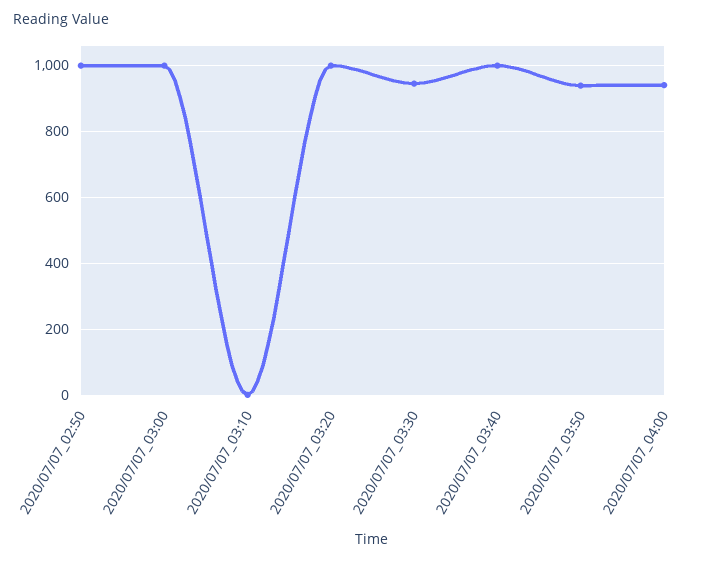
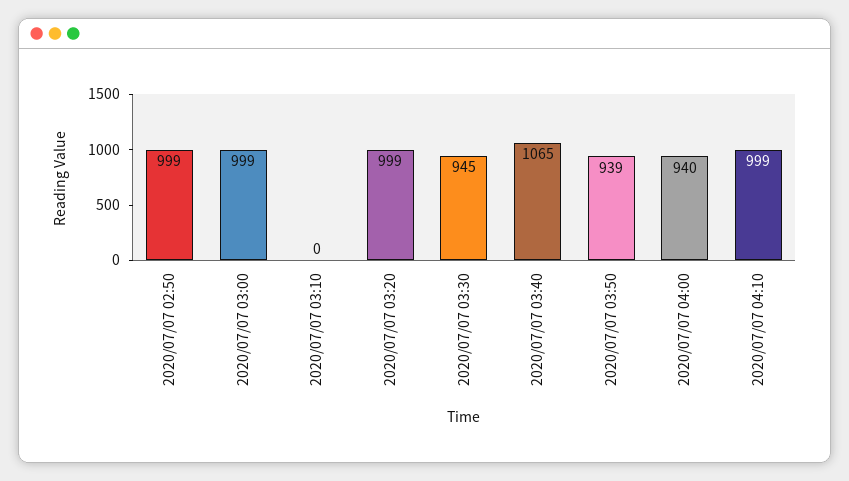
2020/07/07_03:40: 1000 -> 1065
2020/07/07 04:10: none -> 999

